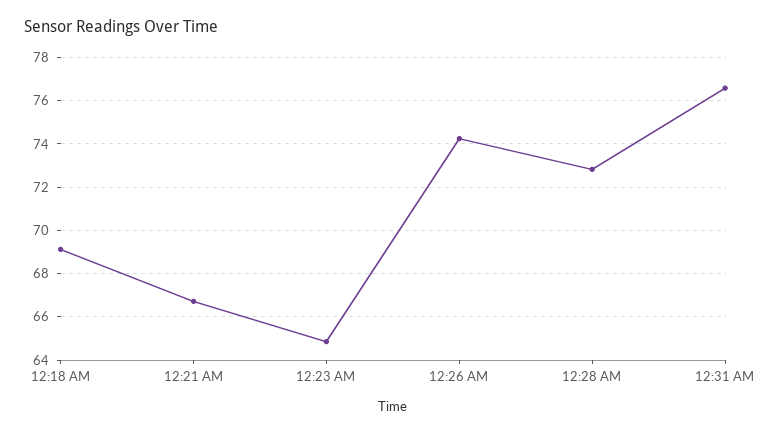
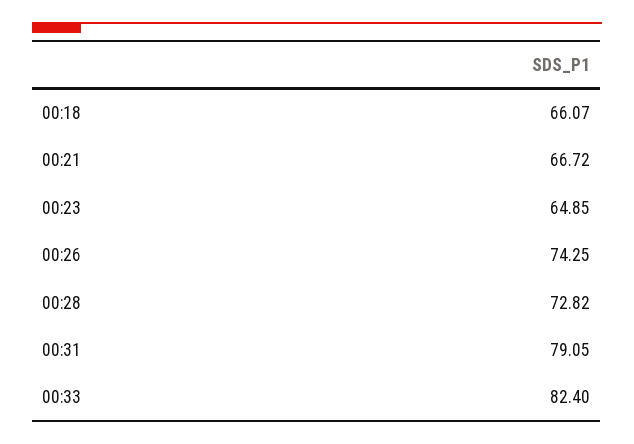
12:18 AM: 69 -> 66.07
12:31 AM: 76.5 -> 79.05
00:33: none -> 82.4

